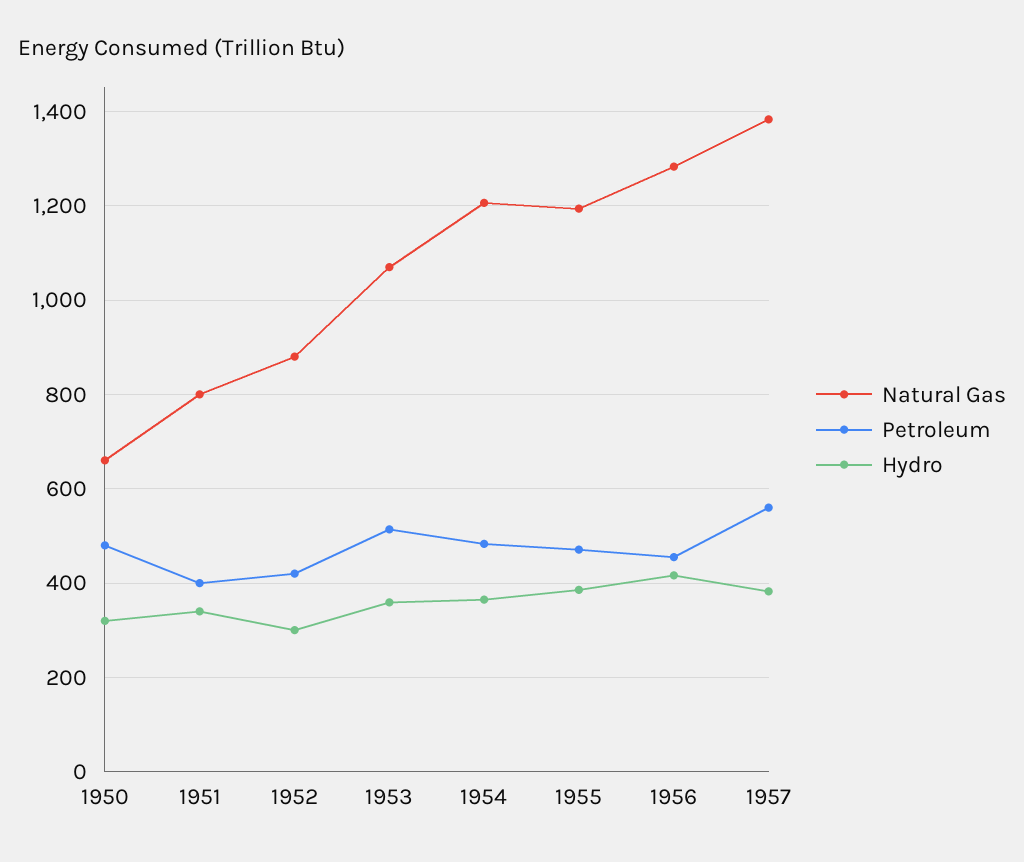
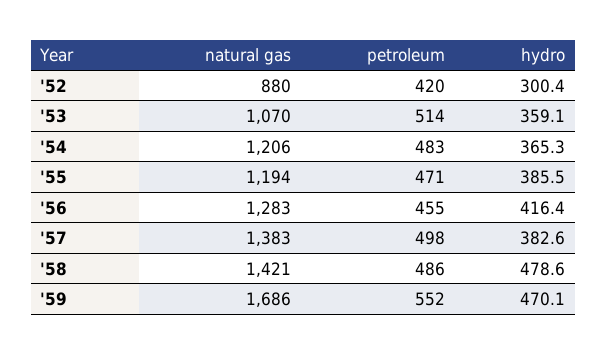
Natural Gas, 1950: 660 -> none
Petroleum, 1950: 480 -> none
Hydro, 1950: 320 -> none
Natural Gas, 1951: 800 -> none
Petroleum, 1951: 400 -> none
Hydro, 1951: 340 -> none
Petroleum, 1957: 560 -> 498
Natural Gas, '58: none -> 1421
Petroleum, '58: none -> 486
Hydro, '58: none -> 478.6
Natural Gas, '59: none -> 1686
Petroleum, '59: none -> 552
Hydro, '59: none -> 470.1

